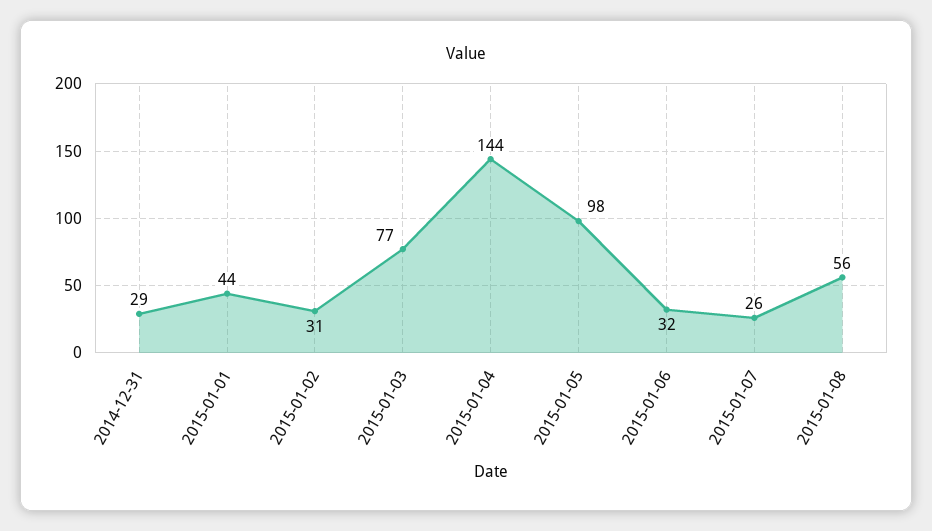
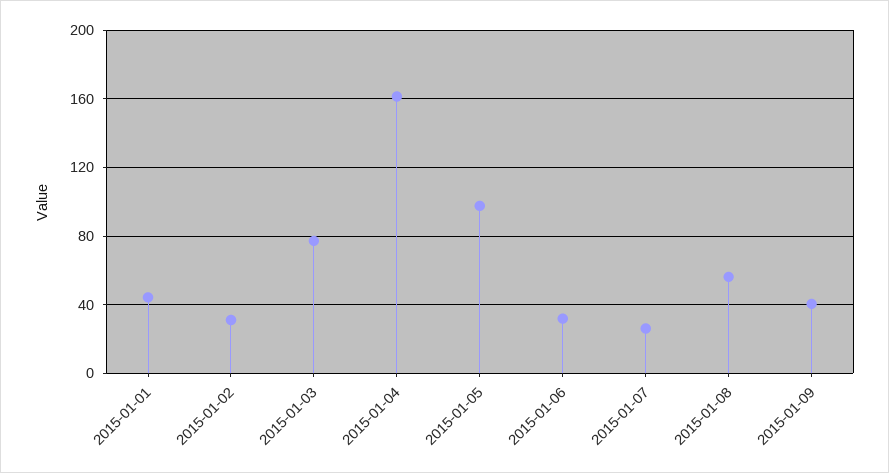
2014-12-31: 29 -> none
2015-01-04: 144 -> 160
2015-01-09: none -> 40

